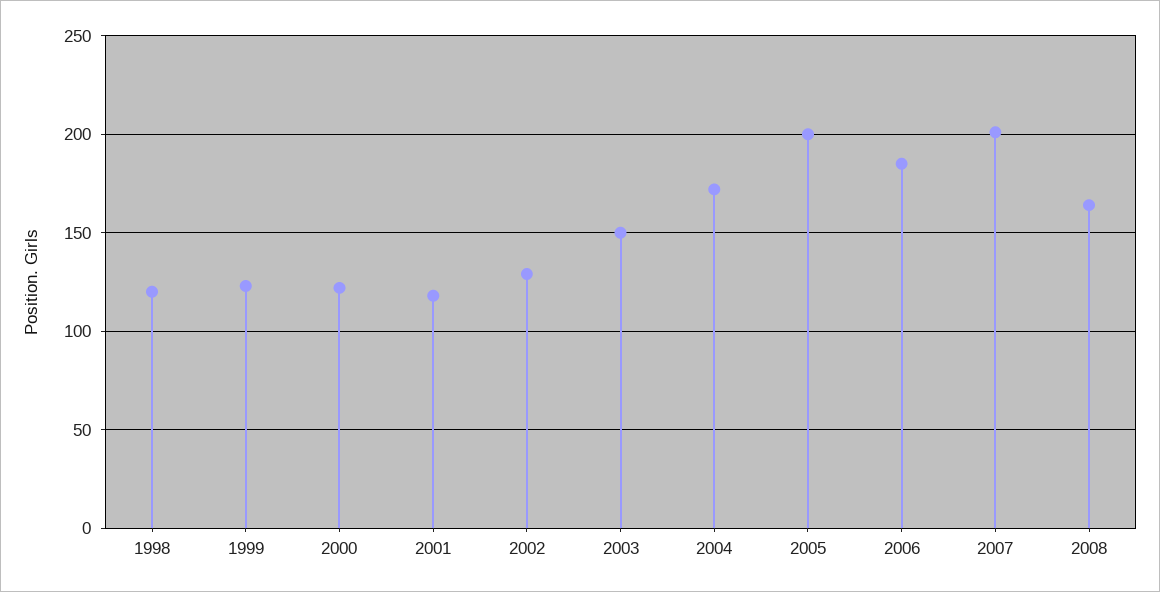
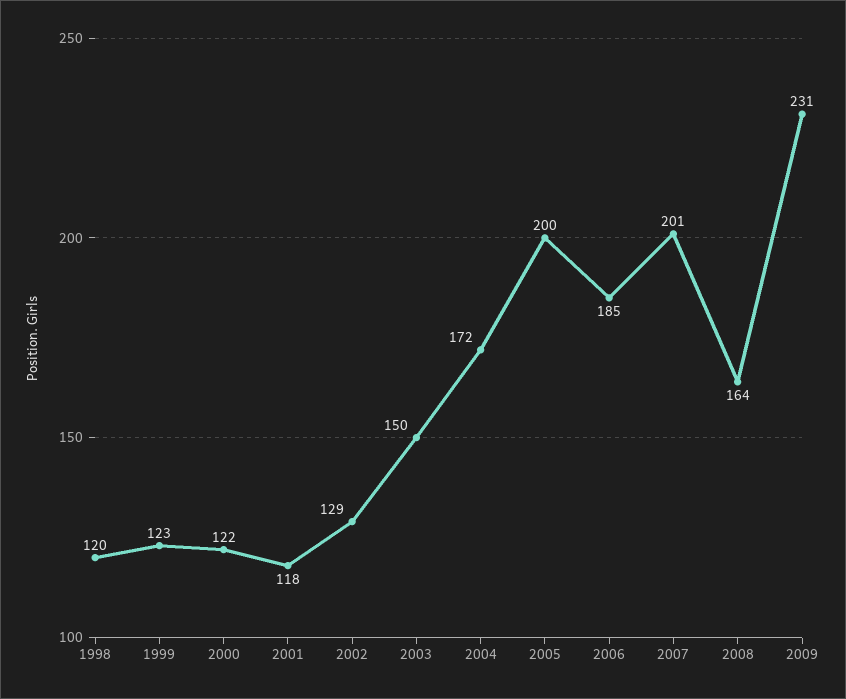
2009: none -> 231

